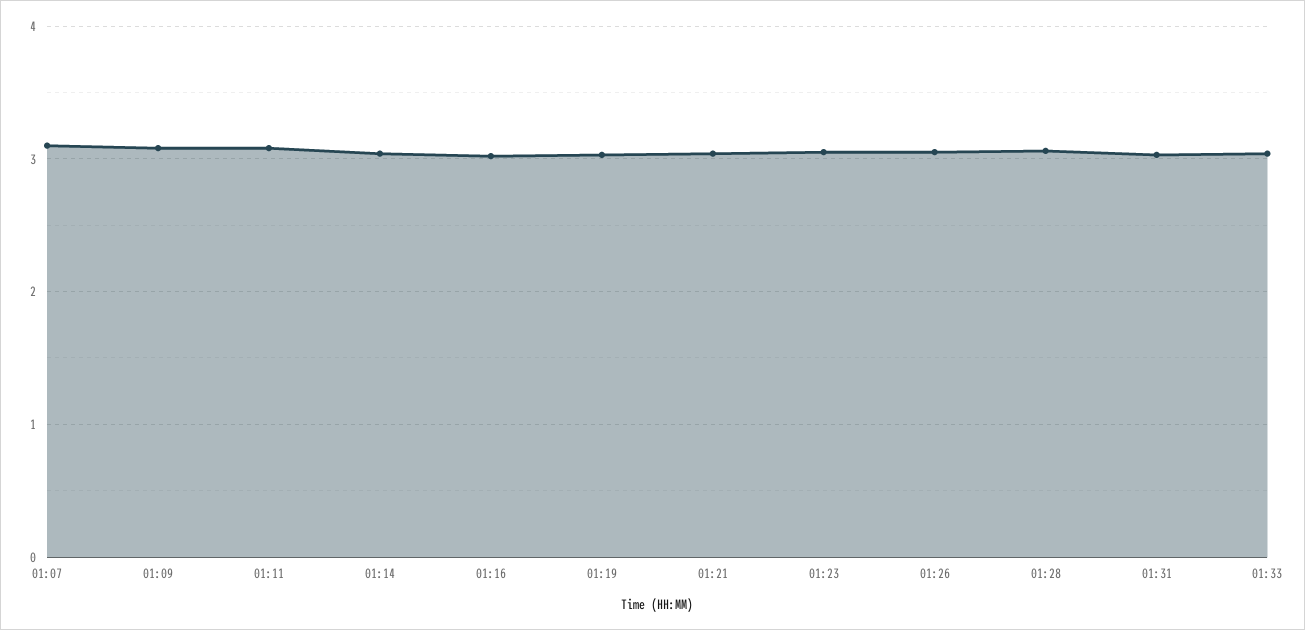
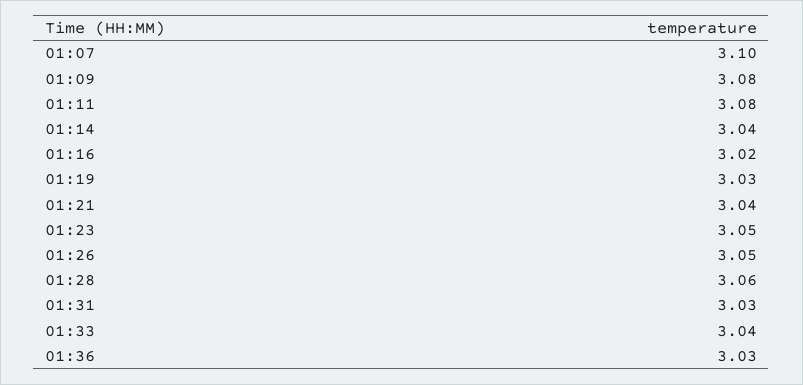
01:36: none -> 3.03

